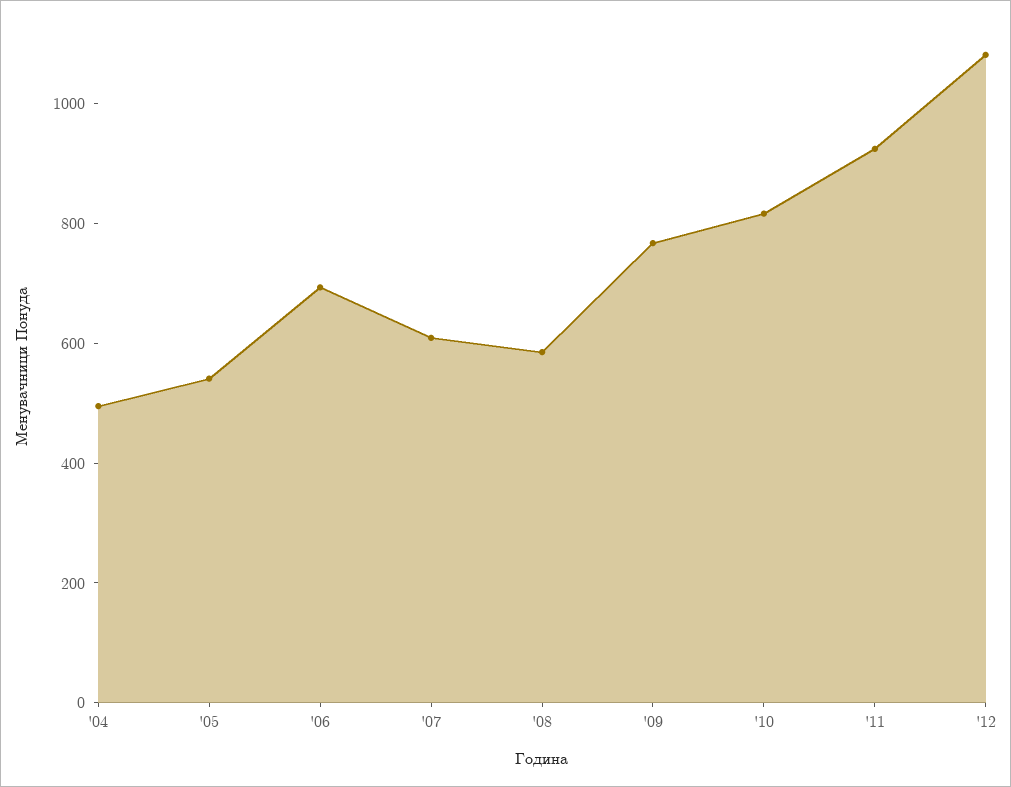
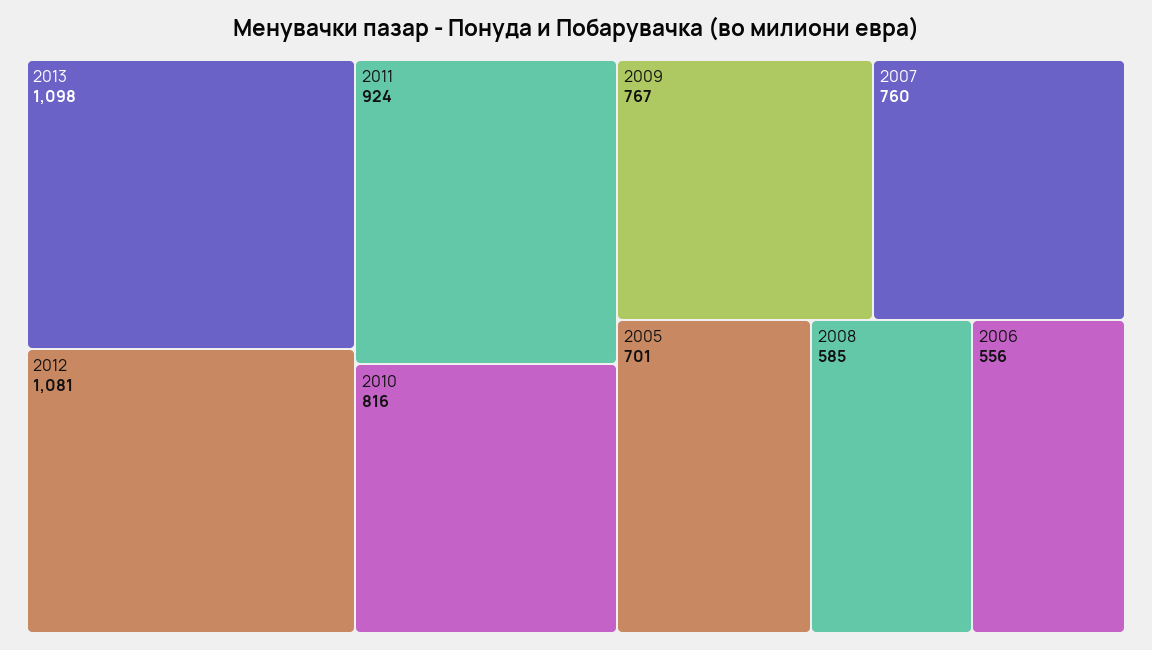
'04: 500 -> none
'05: 550 -> 701
'06: 700 -> 556
'07: 600 -> 760
2013: none -> 1098

